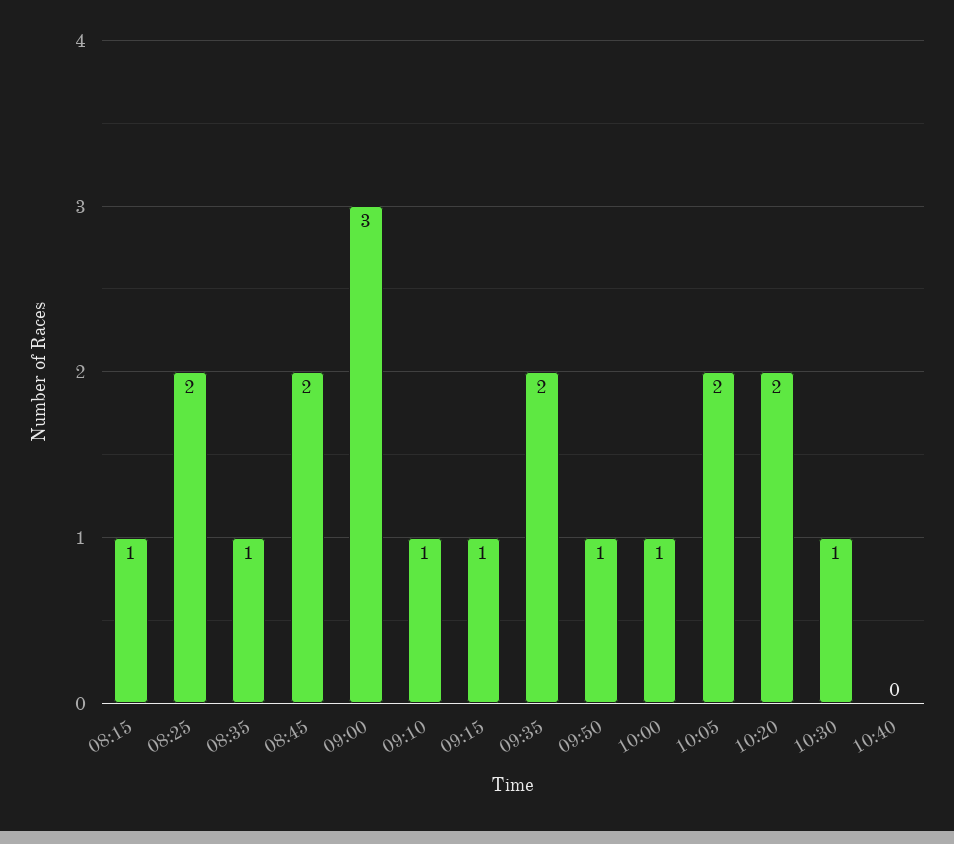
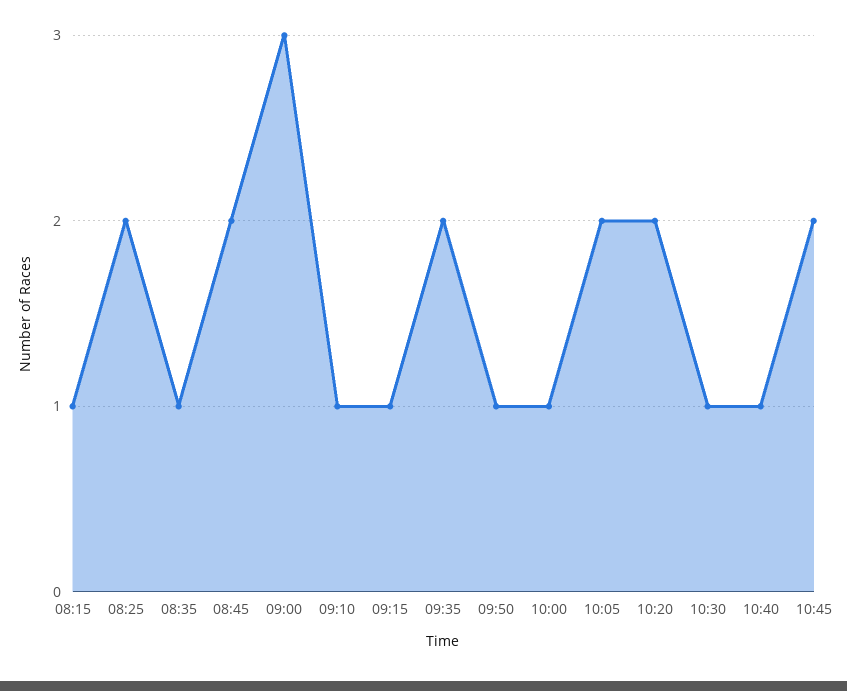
10:40: 0 -> 1
10:45: none -> 2

